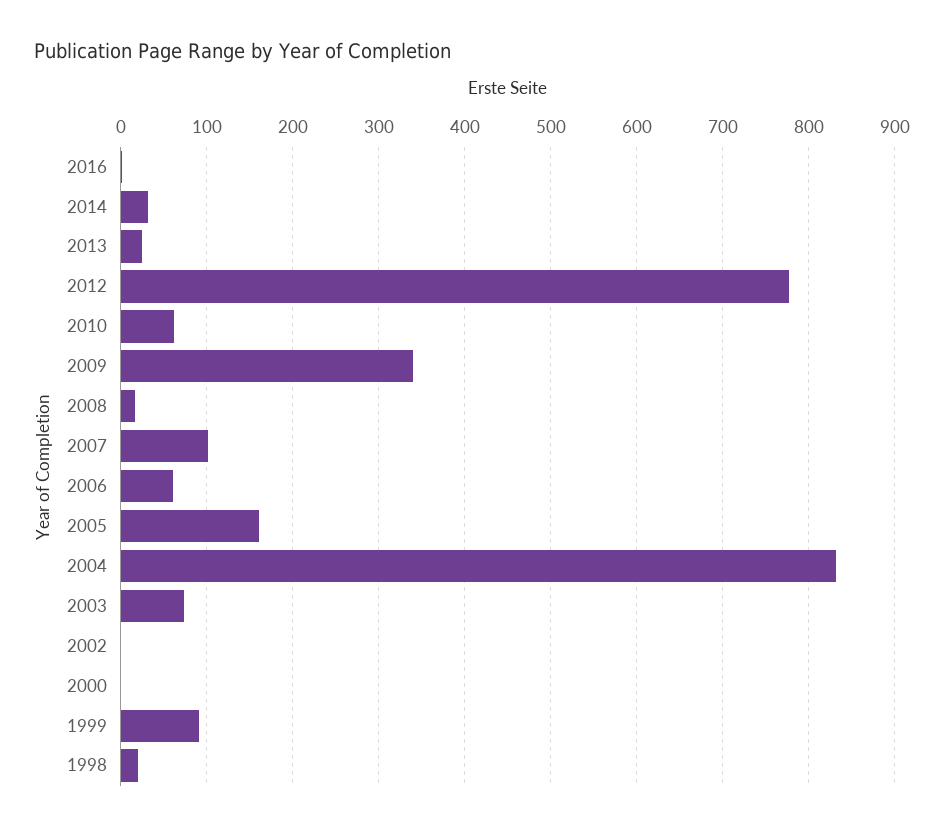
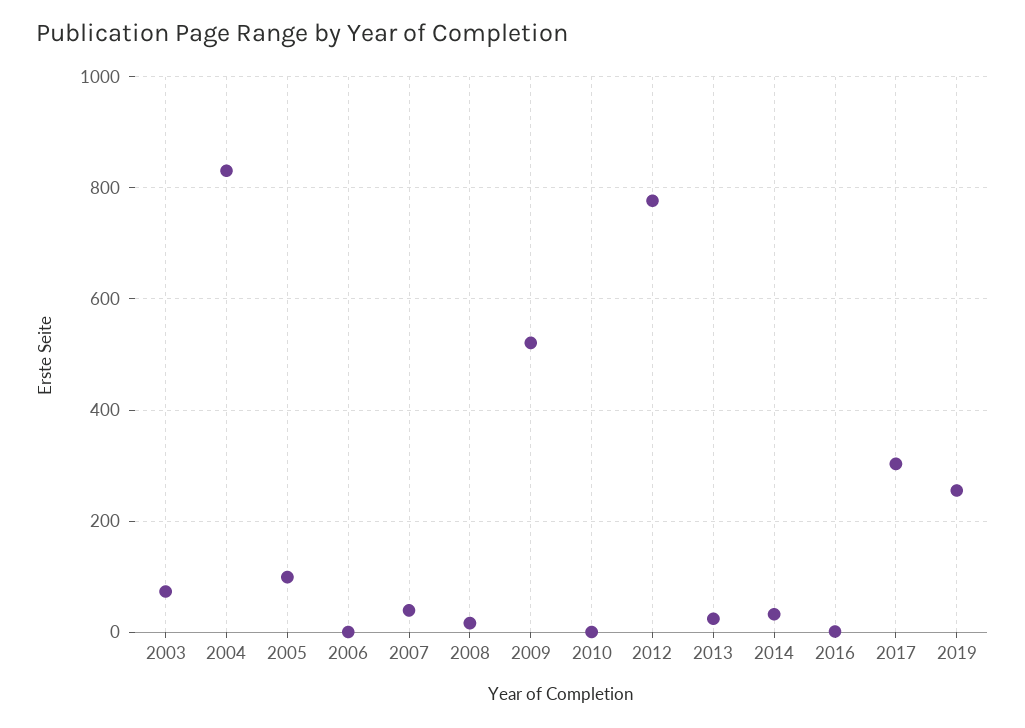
2010: 60 -> 0
2009: 340 -> 520
2007: 100 -> 40
2006: 60 -> 0
2005: 160 -> 100
2002: 0 -> none
2000: 0 -> none
1999: 90 -> none
1998: 20 -> none
2017: none -> 300
2019: none -> 260

